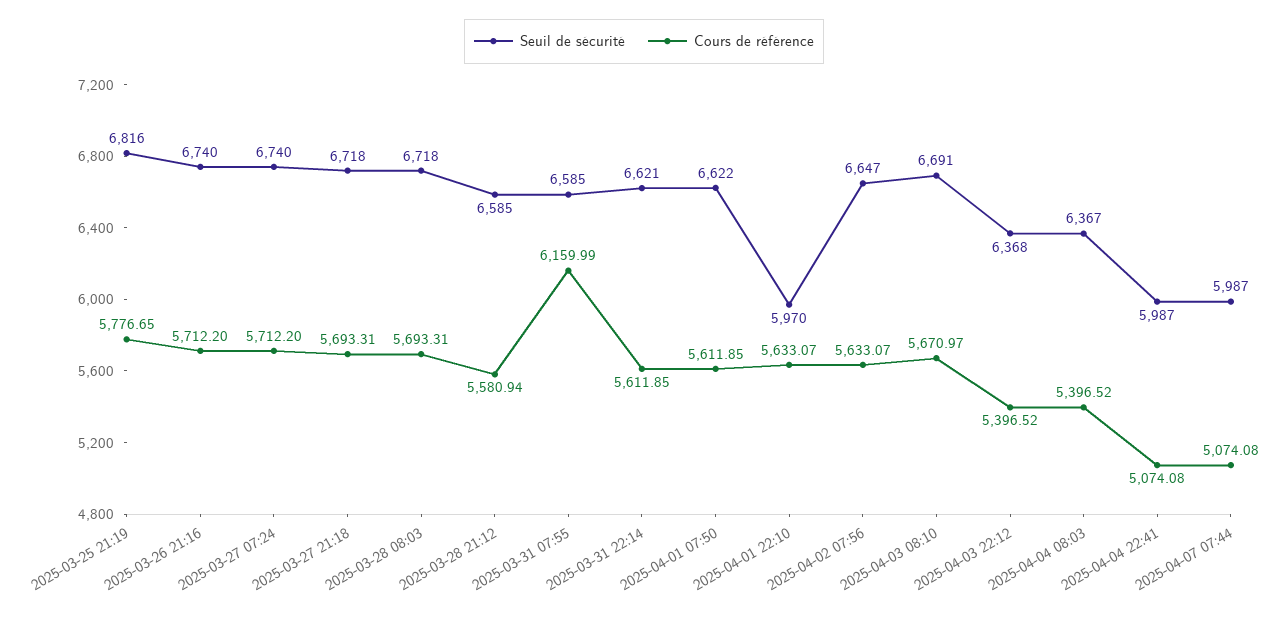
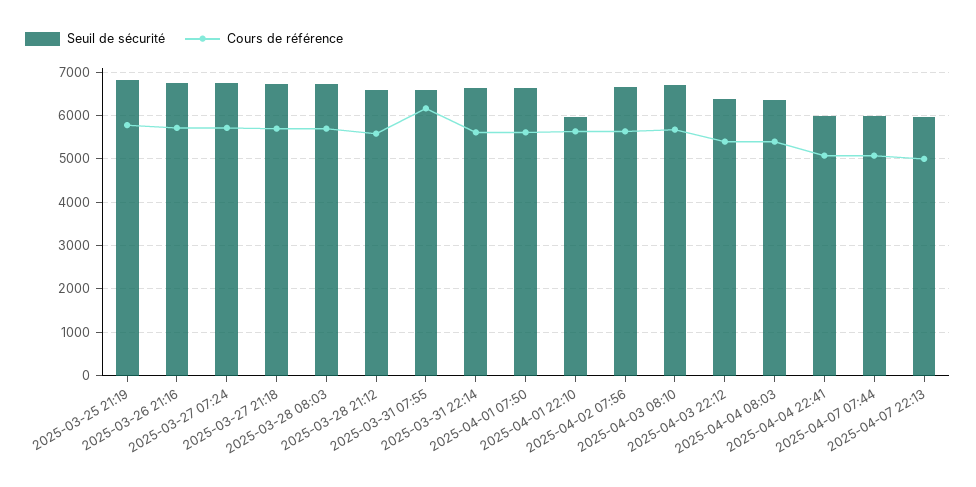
Seuil de sécurité, 2025-04-07 22:13: none -> 6000
Cours de référence, 2025-04-07 22:13: none -> 5000

